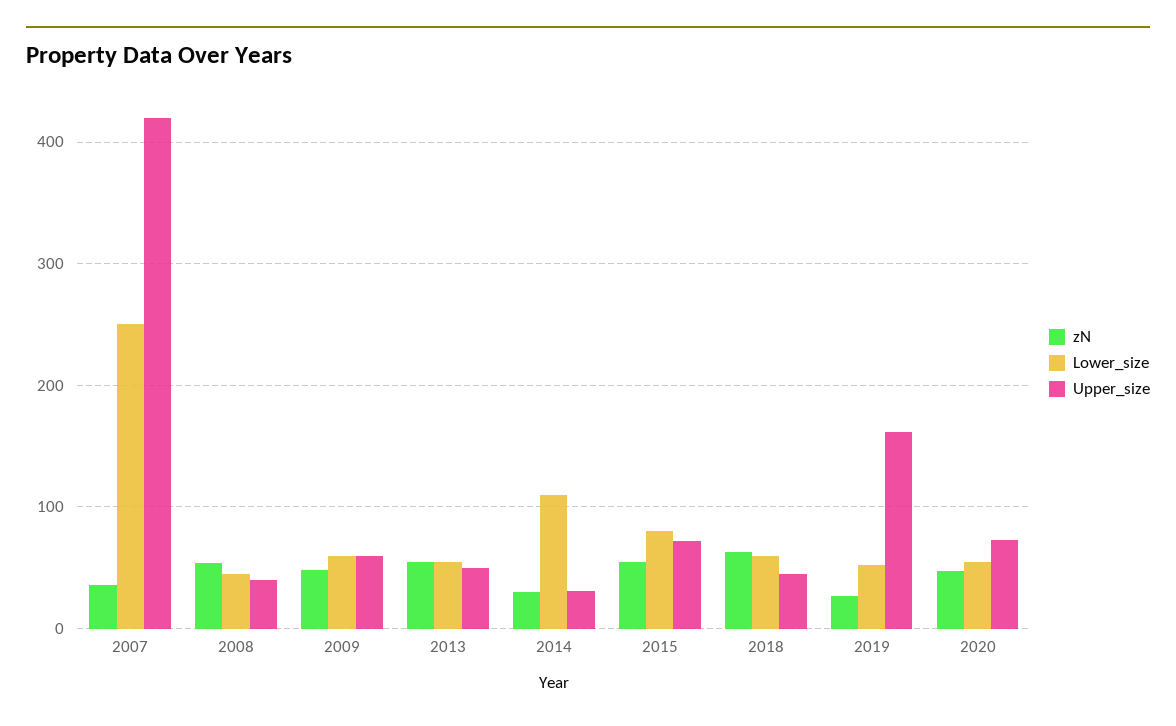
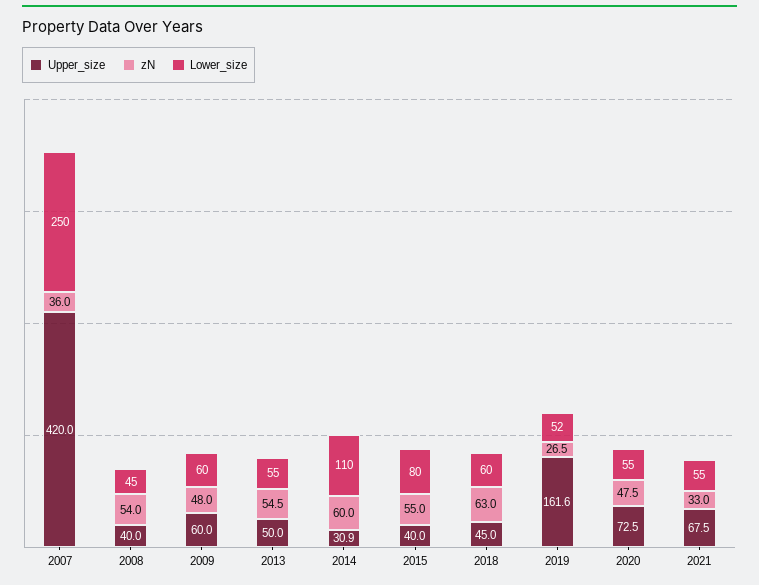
zN, 2014: 30 -> 60
Upper_size, 2015: 70 -> 40
Upper_size, 2021: none -> 67.5
zN, 2021: none -> 33
Lower_size, 2021: none -> 55

